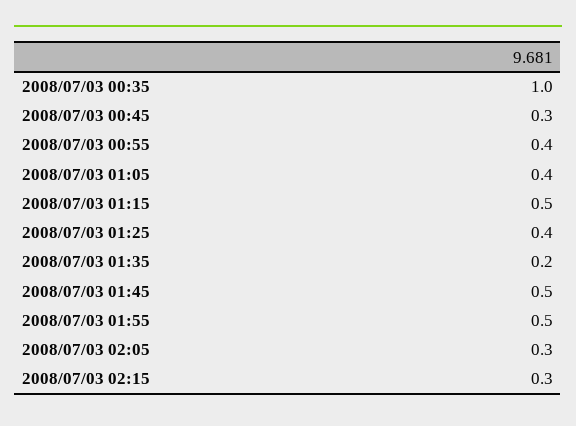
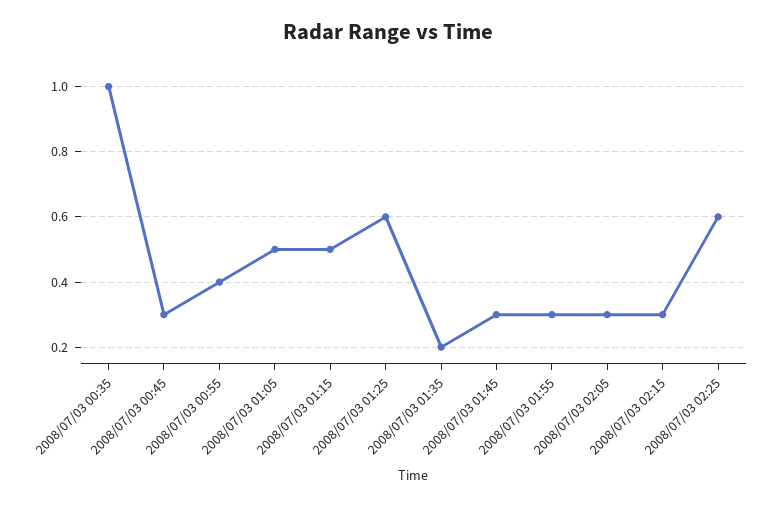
2008/07/03 01:05: 0.4 -> 0.5
2008/07/03 01:25: 0.4 -> 0.6
2008/07/03 01:45: 0.5 -> 0.3
2008/07/03 01:55: 0.5 -> 0.3
2008/07/03 02:25: none -> 0.6

